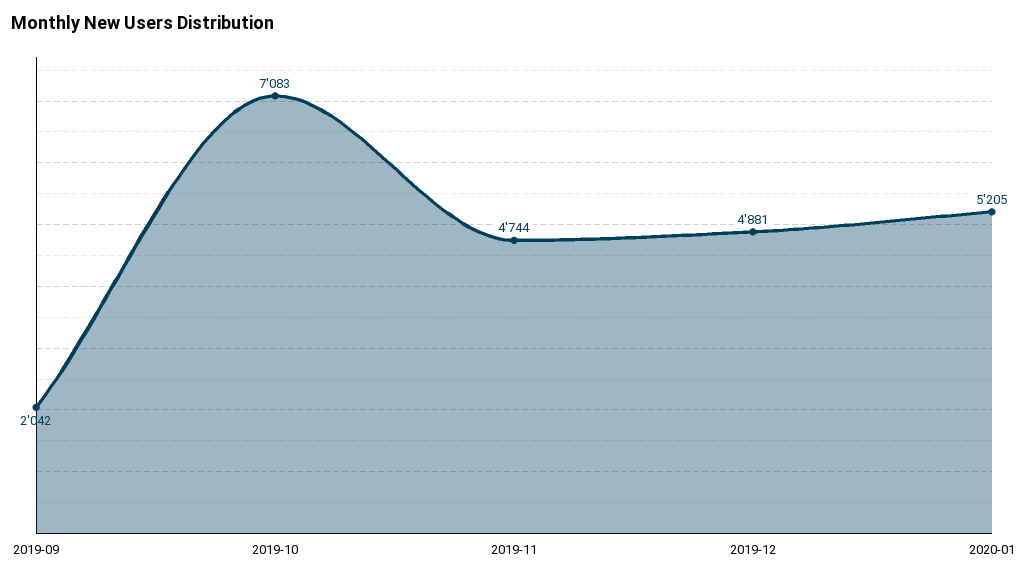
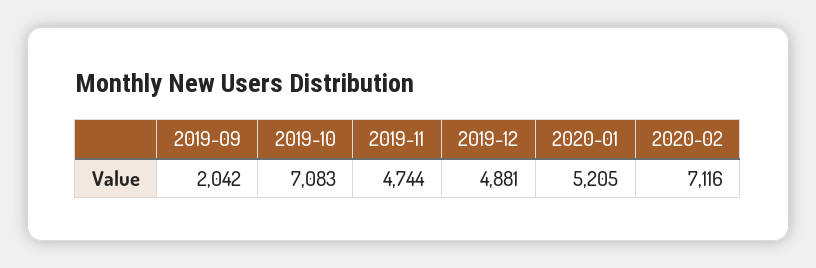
2020-02: none -> 7116

